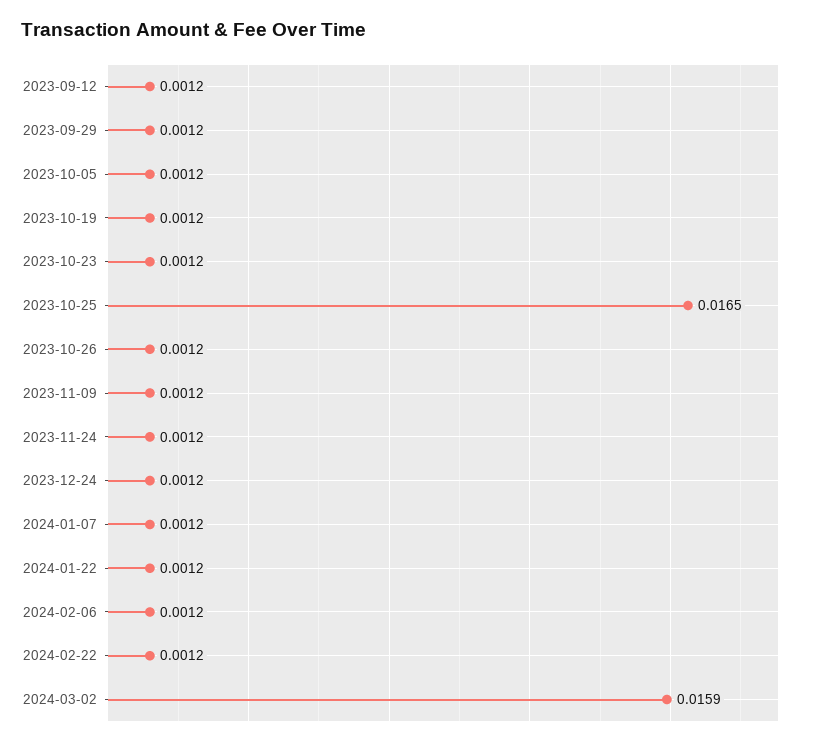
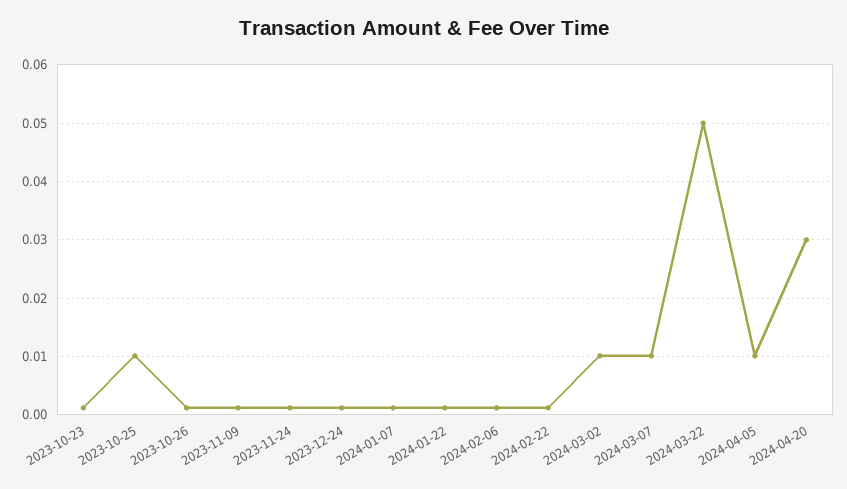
2023-09-12: 0.0012 -> none
2023-09-29: 0.0012 -> none
2023-10-05: 0.0012 -> none
2023-10-19: 0.0012 -> none
2023-10-25: 0.0165 -> 0.01
2024-03-02: 0.0159 -> 0.01
2024-03-07: none -> 0.01
2024-03-22: none -> 0.05
2024-04-05: none -> 0.01
2024-04-20: none -> 0.03

